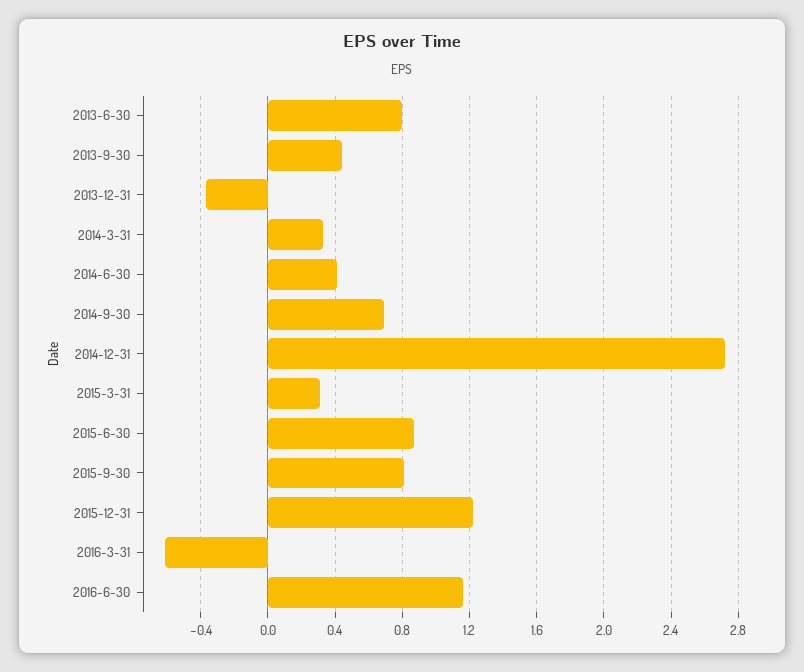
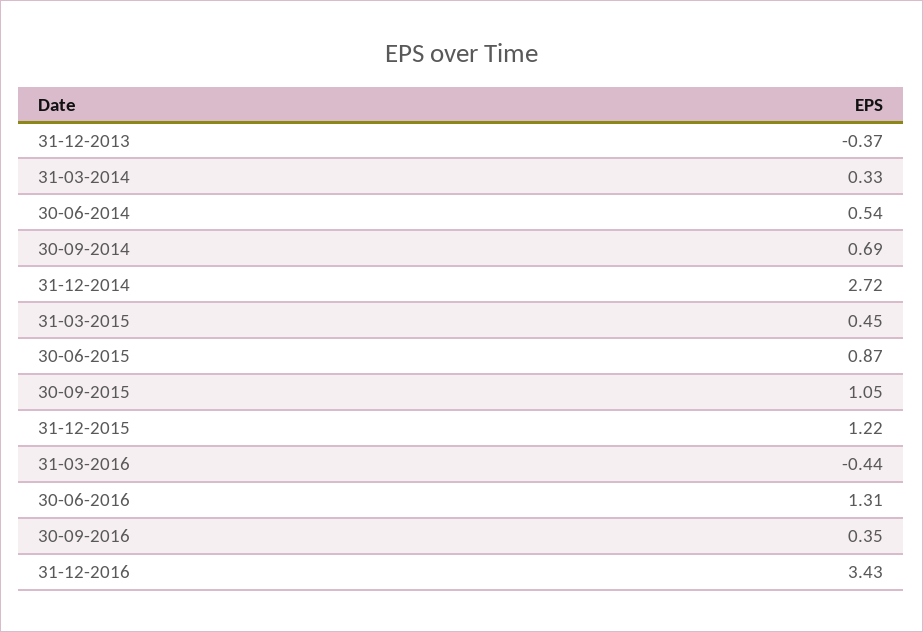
2013-6-30: 0.8 -> none
2013-9-30: 0.45 -> none
2014-6-30: 0.4 -> 0.54
2015-3-31: 0.3 -> 0.45
2015-9-30: 0.8 -> 1.05
2016-3-31: -0.6 -> -0.44
2016-6-30: 1.15 -> 1.31
30-09-2016: none -> 0.35
31-12-2016: none -> 3.43

